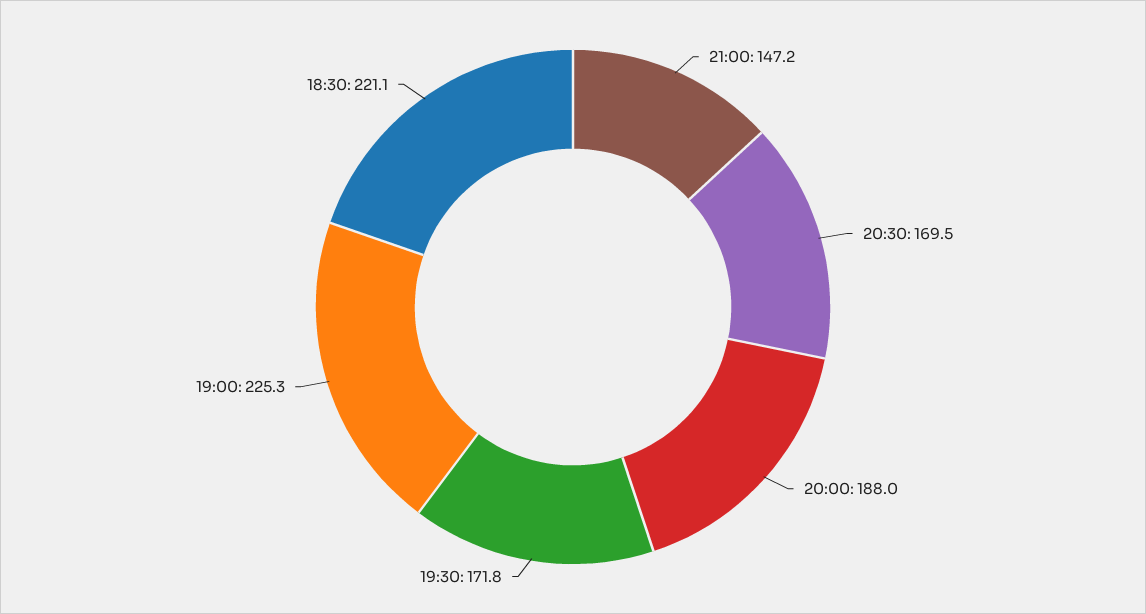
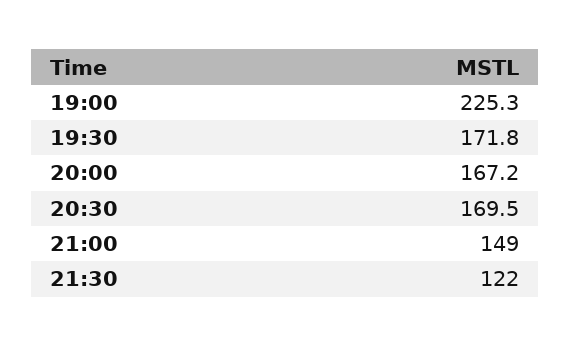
21:00: 147.2 -> 149
20:00: 188 -> 167.2
18:30: 221.1 -> none
21:30: none -> 122

